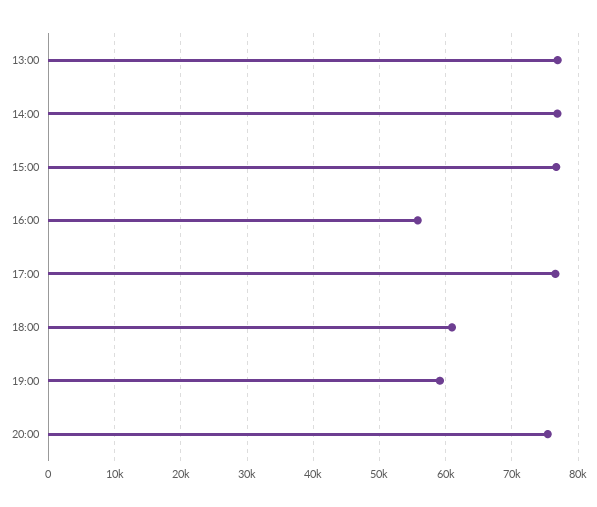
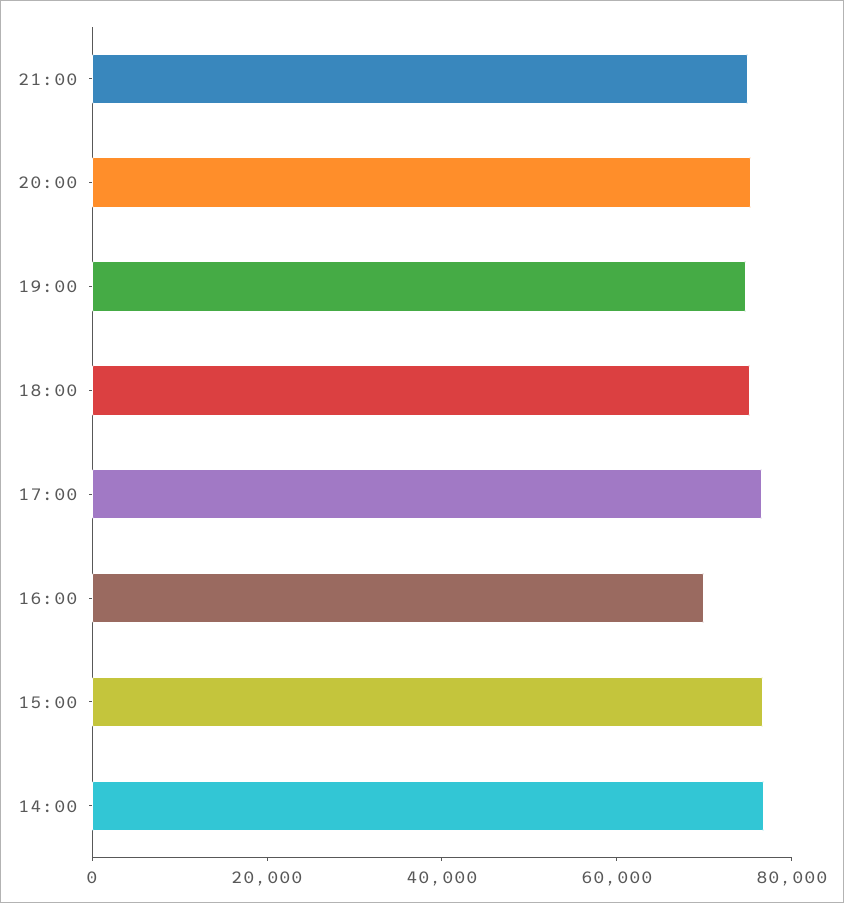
13:00: 77000 -> none
16:00: 56000 -> 70000
18:00: 61000 -> 75000
19:00: 59000 -> 75000
21:00: none -> 75000

